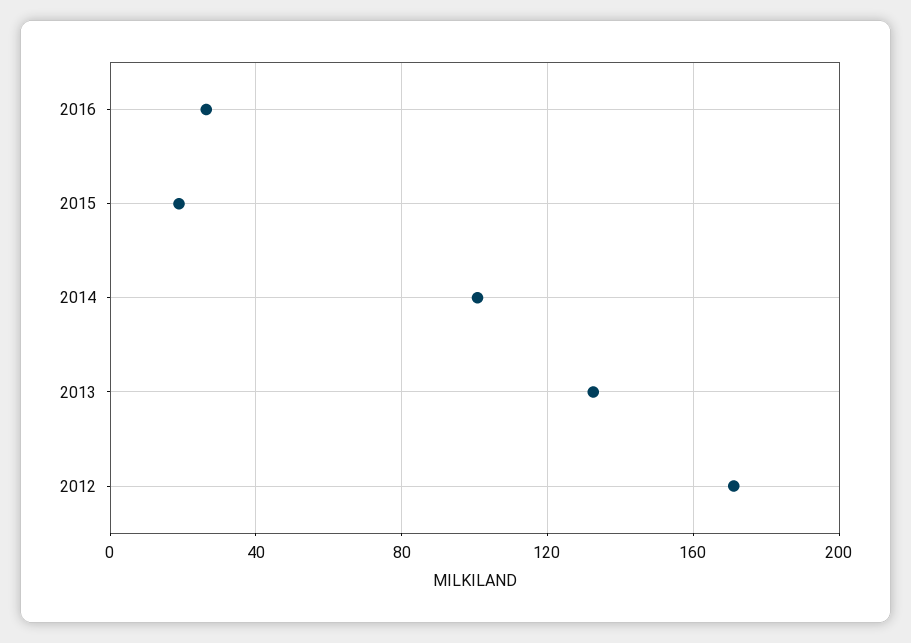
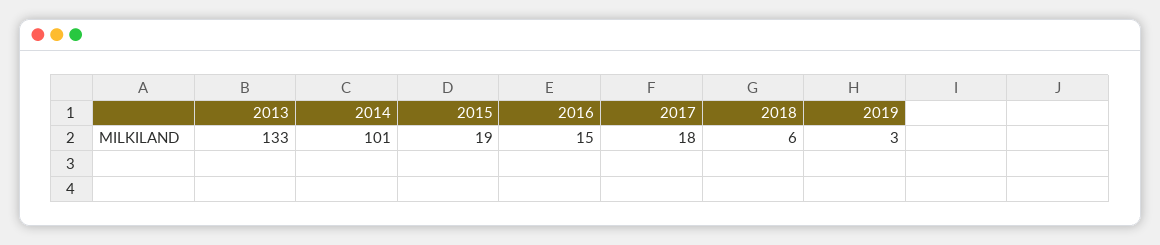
2016: 25 -> 15
2012: 170 -> none
2017: none -> 18
2018: none -> 6
2019: none -> 3

